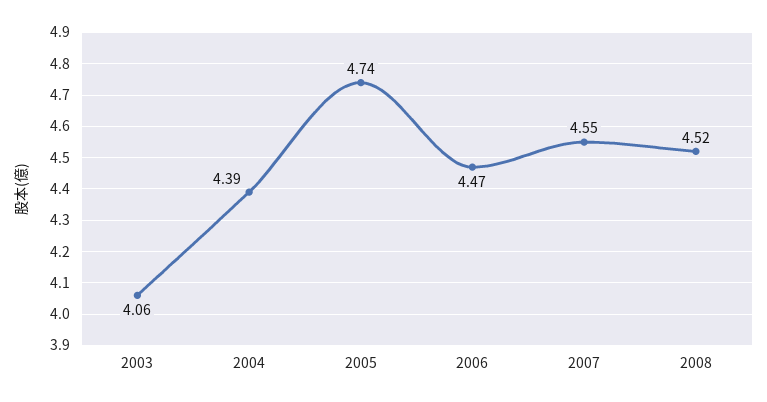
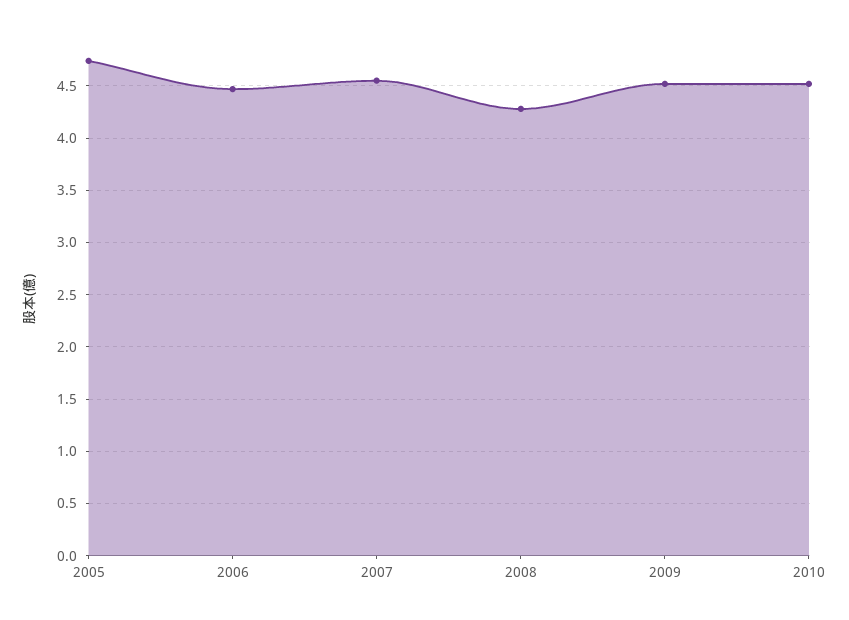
2003: 4.06 -> none
2004: 4.39 -> none
2008: 4.52 -> 4.3
2009: none -> 4.5
2010: none -> 4.5

